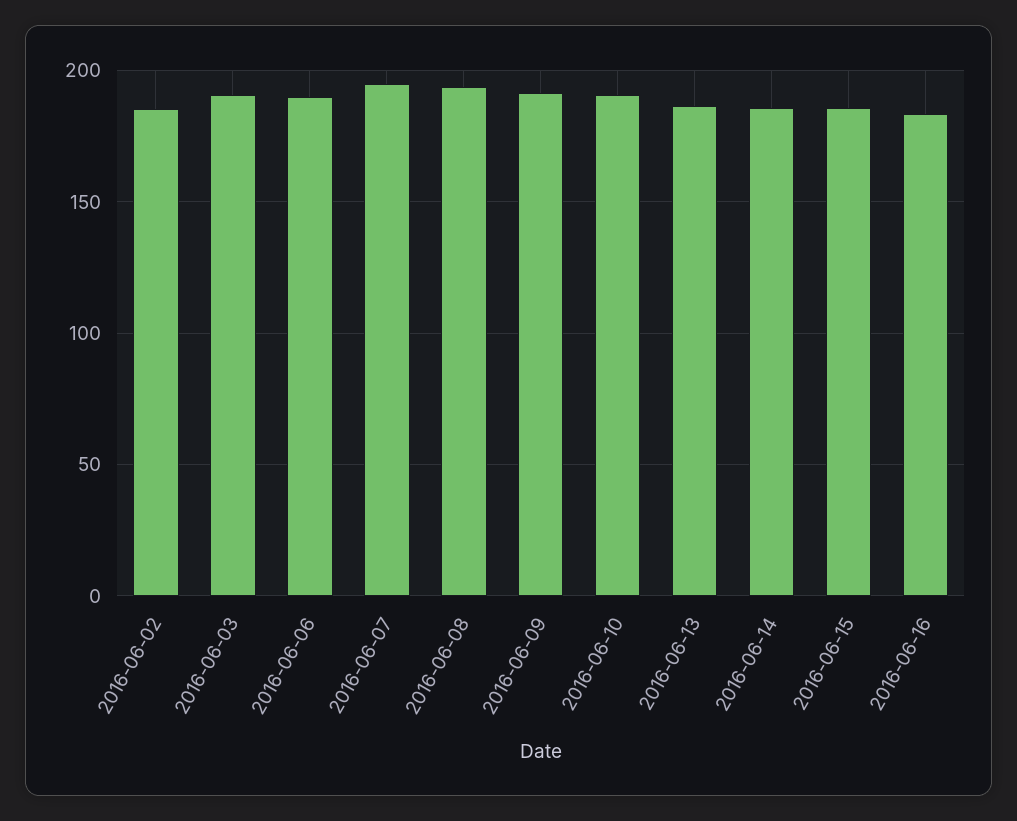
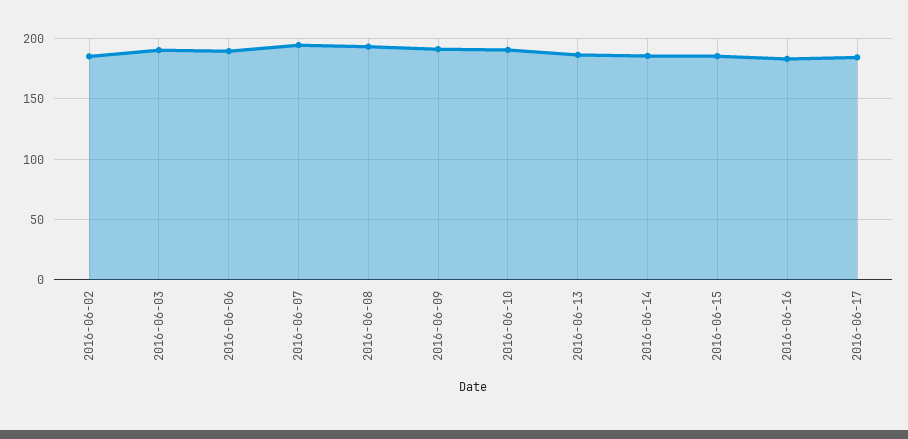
2016-06-17: none -> 185

